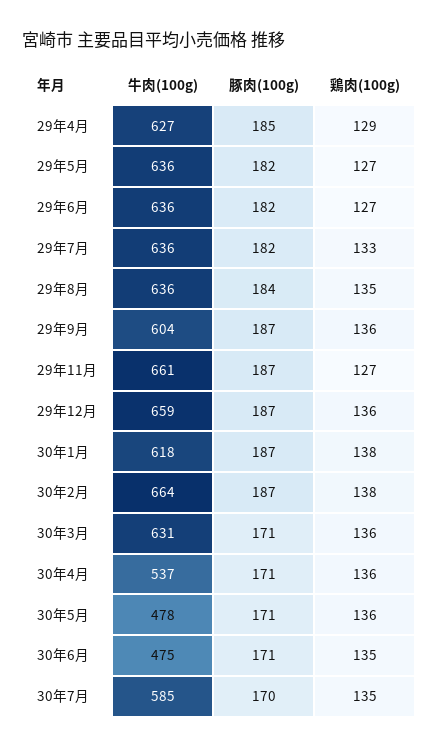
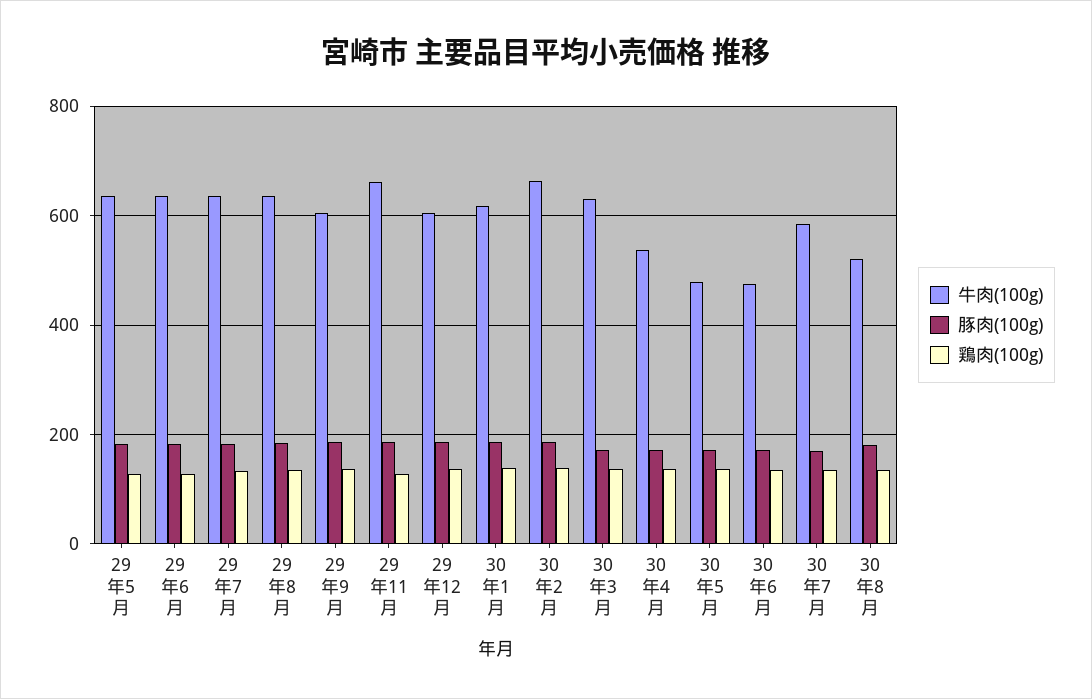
牛肉(100g), 29年4月: 627 -> none
豚肉(100g), 29年4月: 185 -> none
鶏肉(100g), 29年4月: 129 -> none
牛肉(100g), 29年12月: 659 -> 600
牛肉(100g), 30年8月: none -> 520
豚肉(100g), 30年8月: none -> 180
鶏肉(100g), 30年8月: none -> 140

